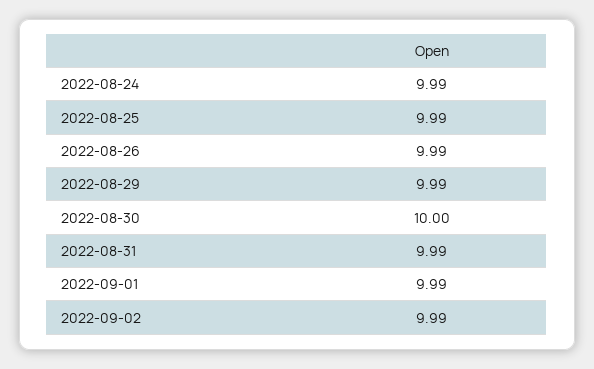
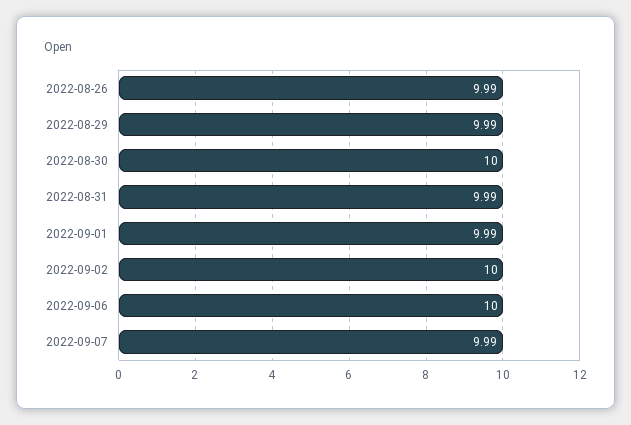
2022-08-24: 9.99 -> none
2022-08-25: 9.99 -> none
2022-09-02: 9.99 -> 10
2022-09-06: none -> 10
2022-09-07: none -> 9.99

